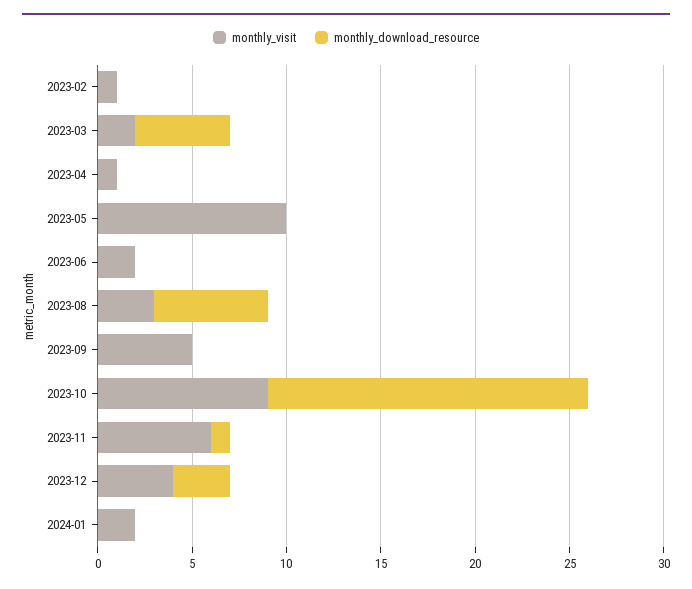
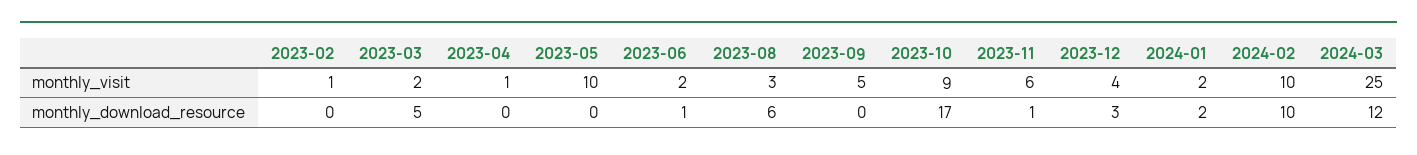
monthly_download_resource, 2023-06: 0 -> 1
monthly_download_resource, 2024-01: 0 -> 2
monthly_visit, 2024-02: none -> 10
monthly_visit, 2024-03: none -> 25
monthly_download_resource, 2024-02: none -> 10
monthly_download_resource, 2024-03: none -> 12

